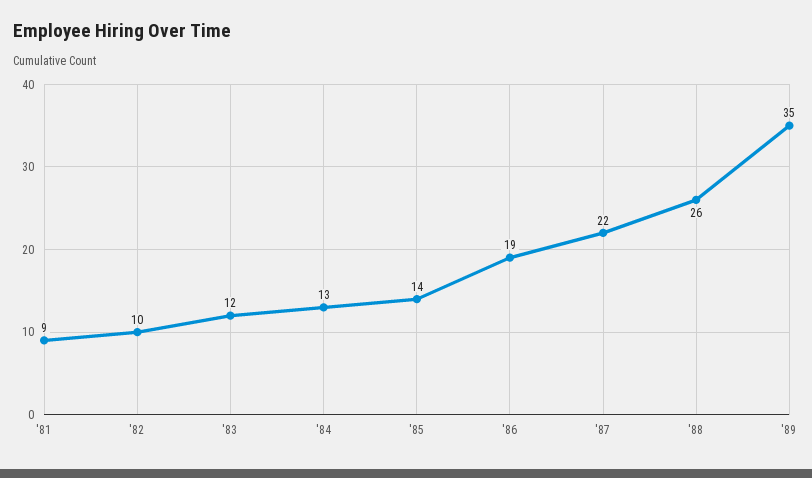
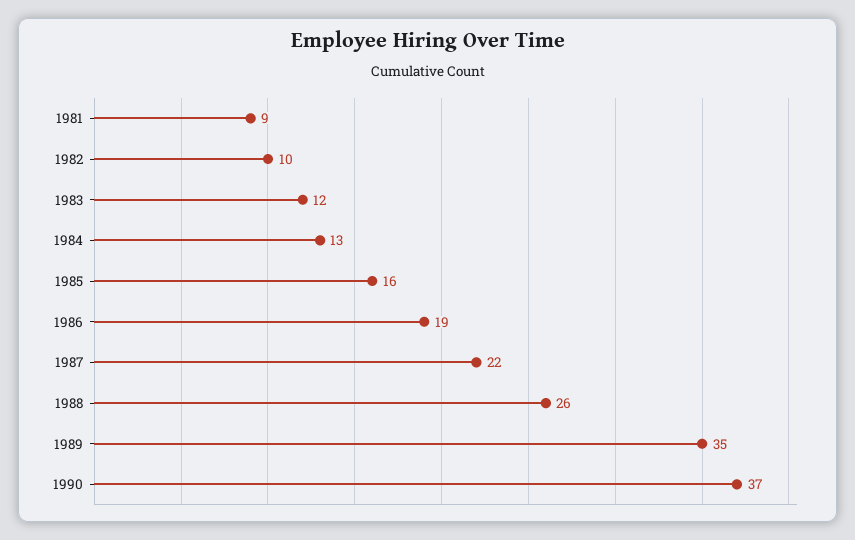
'85: 14 -> 16
1990: none -> 37

